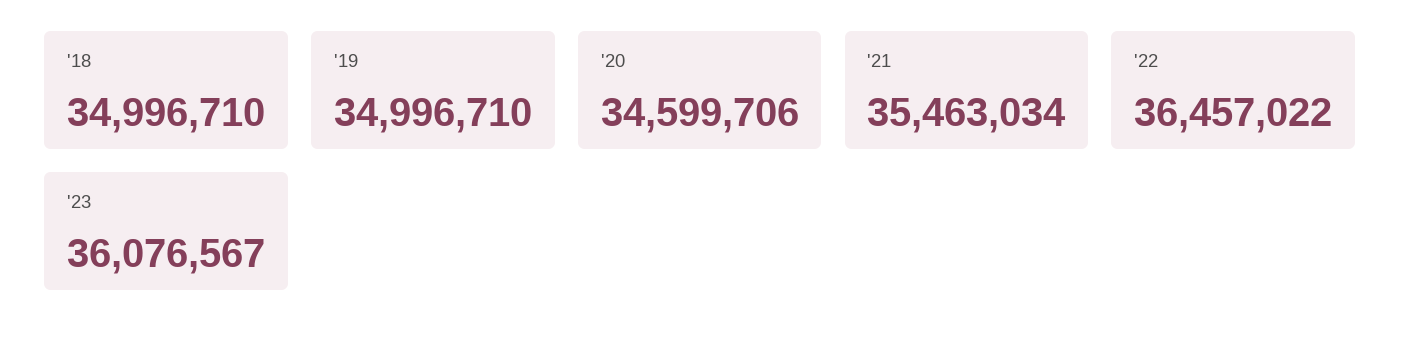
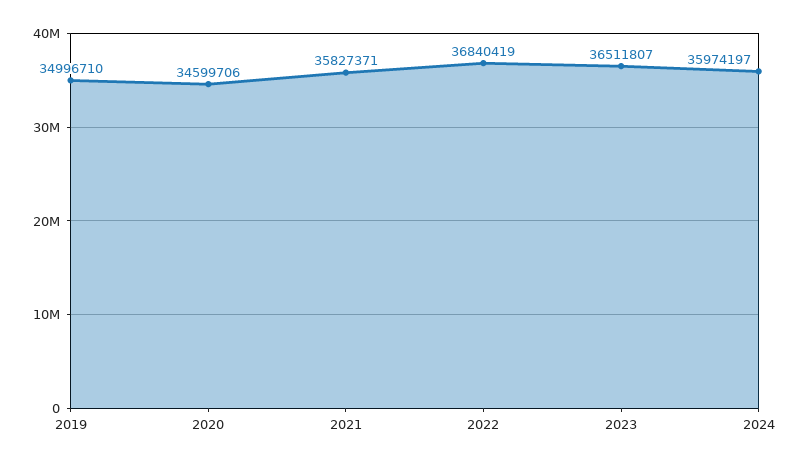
'18: 34996710 -> none
'21: 35463034 -> 35827371
'22: 36457022 -> 36840419
'23: 36076567 -> 36511807
2024: none -> 35974197

